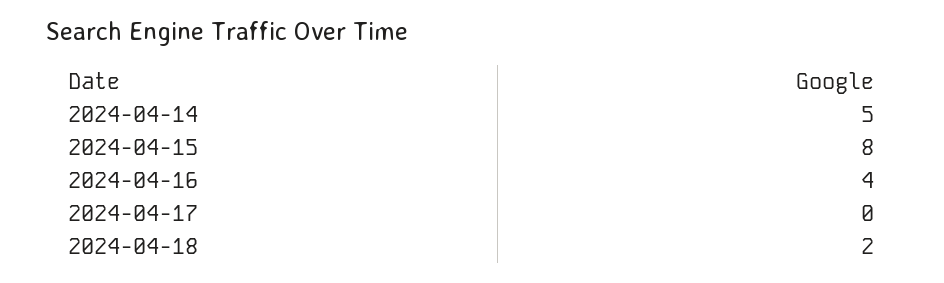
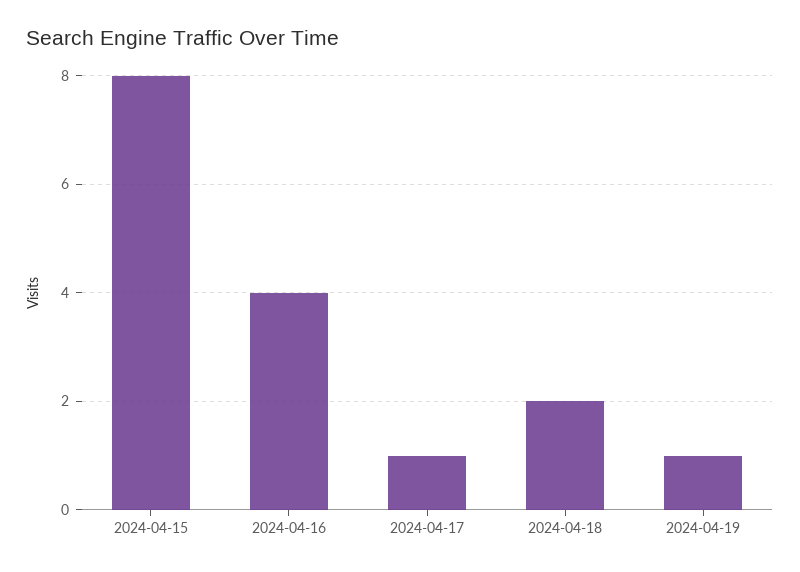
2024-04-14: 5 -> none
2024-04-17: 0 -> 1
2024-04-19: none -> 1

